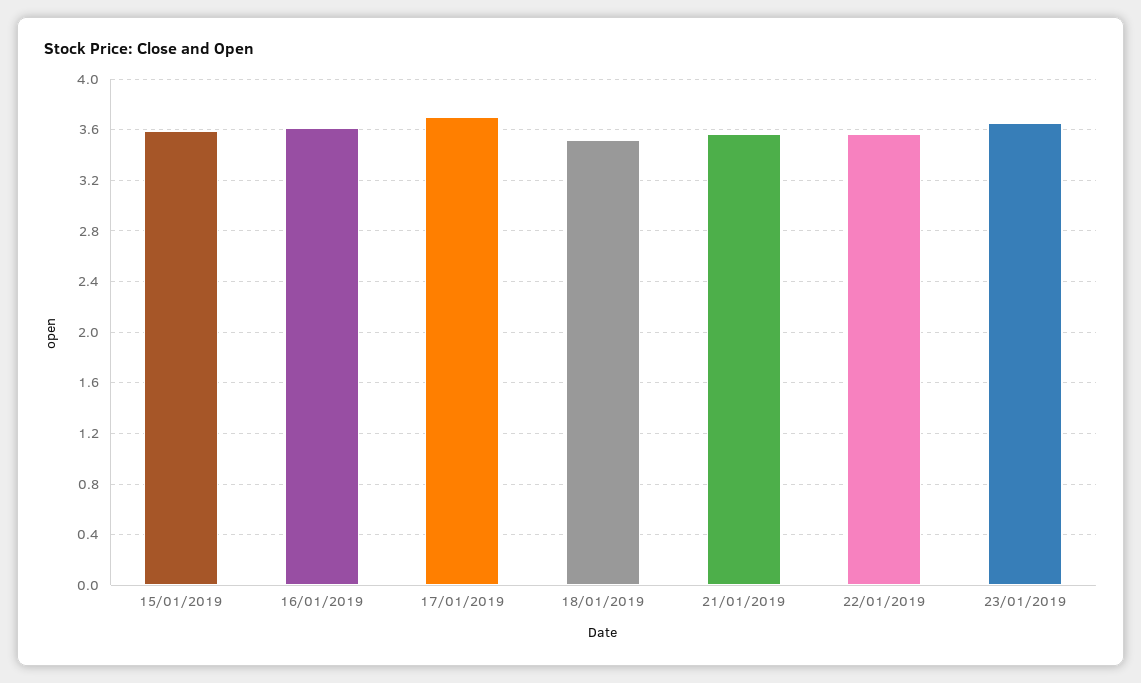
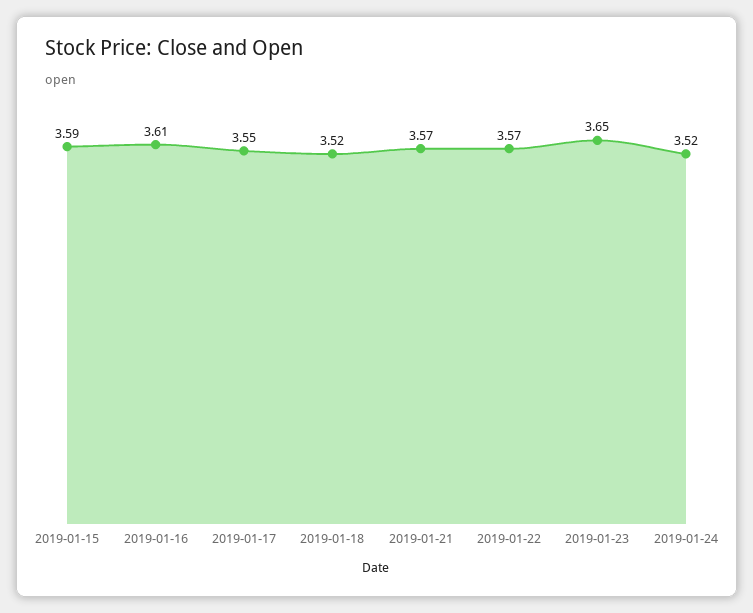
17/01/2019: 3.7 -> 3.55
2019-01-24: none -> 3.52

